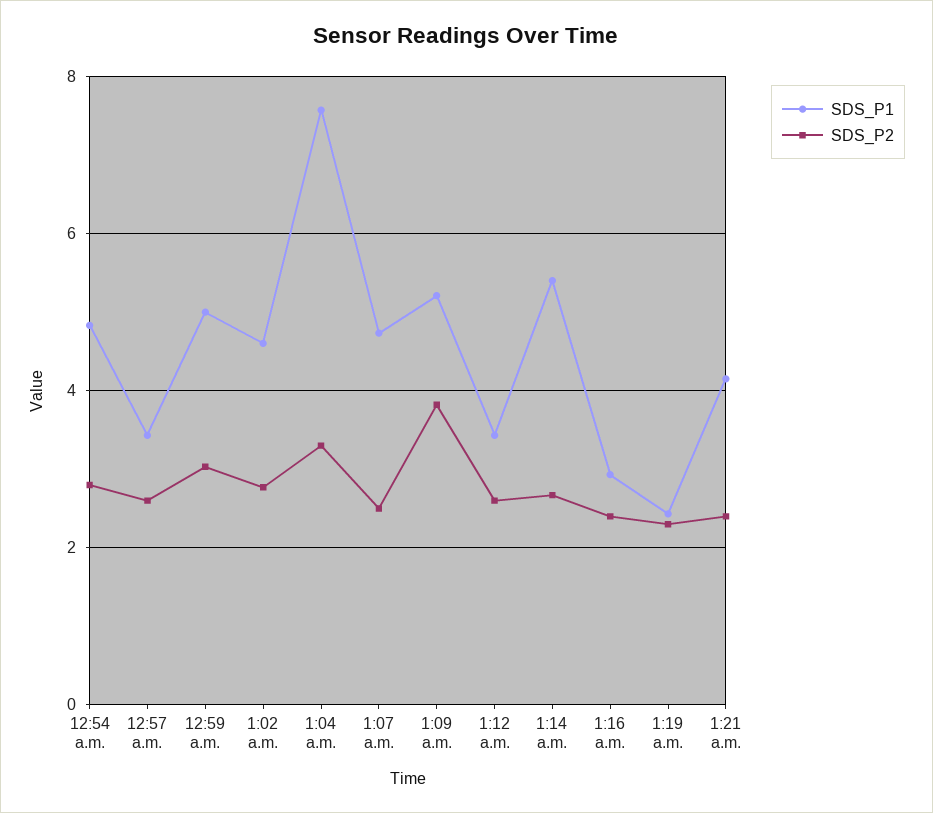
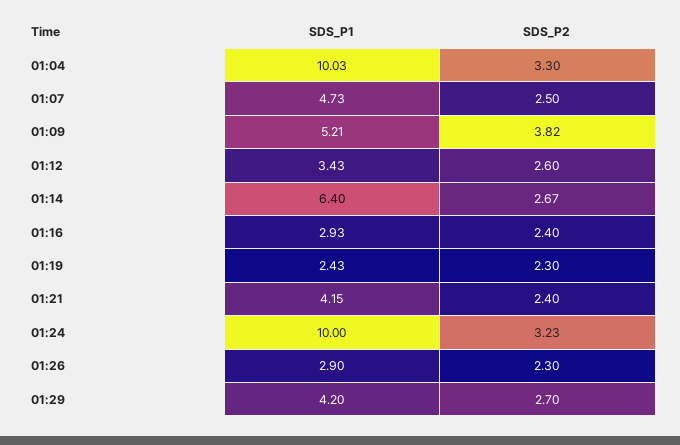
SDS_P1, 12:54 a.m.: 4.8 -> none
SDS_P2, 12:54 a.m.: 2.8 -> none
SDS_P1, 12:57 a.m.: 3.4 -> none
SDS_P2, 12:57 a.m.: 2.6 -> none
SDS_P1, 12:59 a.m.: 5 -> none
SDS_P2, 12:59 a.m.: 3 -> none
SDS_P1, 1:02 a.m.: 4.6 -> none
SDS_P2, 1:02 a.m.: 2.8 -> none
SDS_P1, 1:04 a.m.: 7.6 -> 10.03
SDS_P1, 1:14 a.m.: 5.4 -> 6.4
SDS_P1, 01:24: none -> 10
SDS_P2, 01:24: none -> 3.23
SDS_P1, 01:26: none -> 2.9
SDS_P2, 01:26: none -> 2.3
SDS_P1, 01:29: none -> 4.2
SDS_P2, 01:29: none -> 2.7

